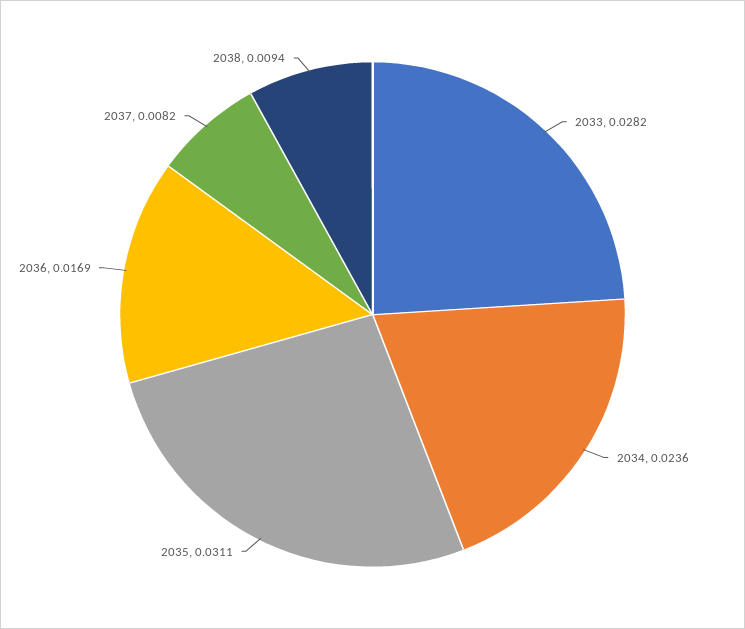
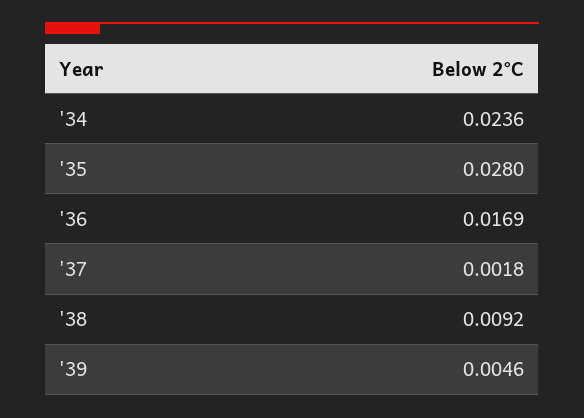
2033: 0.0282 -> none
2035: 0.0311 -> 0.028
2037: 0.0082 -> 0.0018
2038: 0.0094 -> 0.0092
'39: none -> 0.0046

